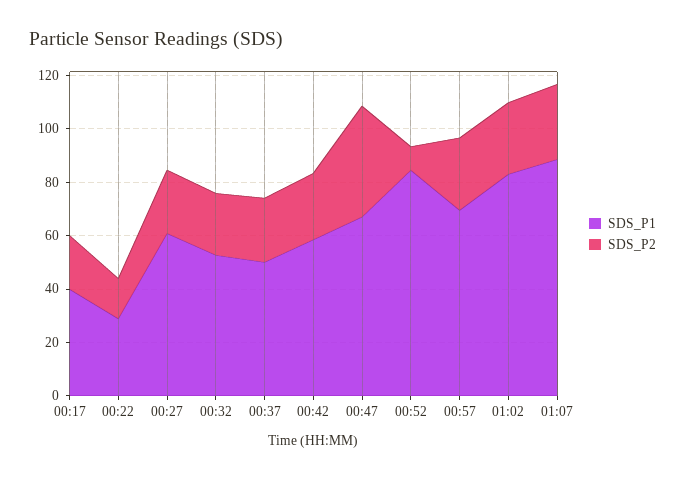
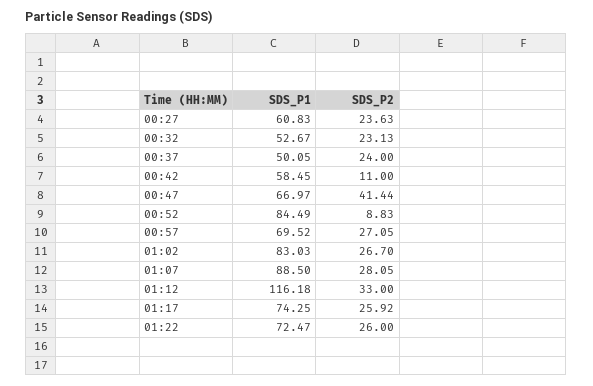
SDS_P1, 00:17: 40 -> none
SDS_P2, 00:17: 20 -> none
SDS_P1, 00:22: 30 -> none
SDS_P2, 00:22: 15 -> none
SDS_P2, 00:42: 25 -> 11
SDS_P1, 01:12: none -> 116.18
SDS_P2, 01:12: none -> 33
SDS_P1, 01:17: none -> 74.25
SDS_P2, 01:17: none -> 25.92
SDS_P1, 01:22: none -> 72.47
SDS_P2, 01:22: none -> 26

